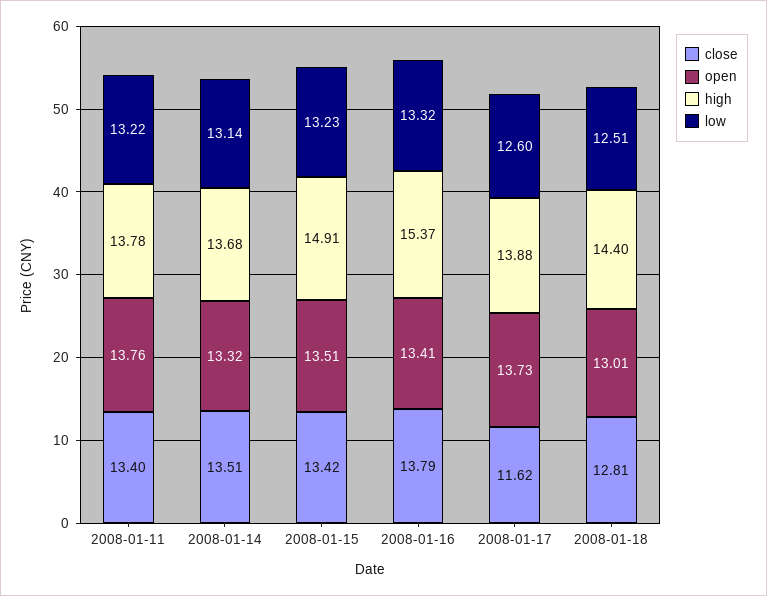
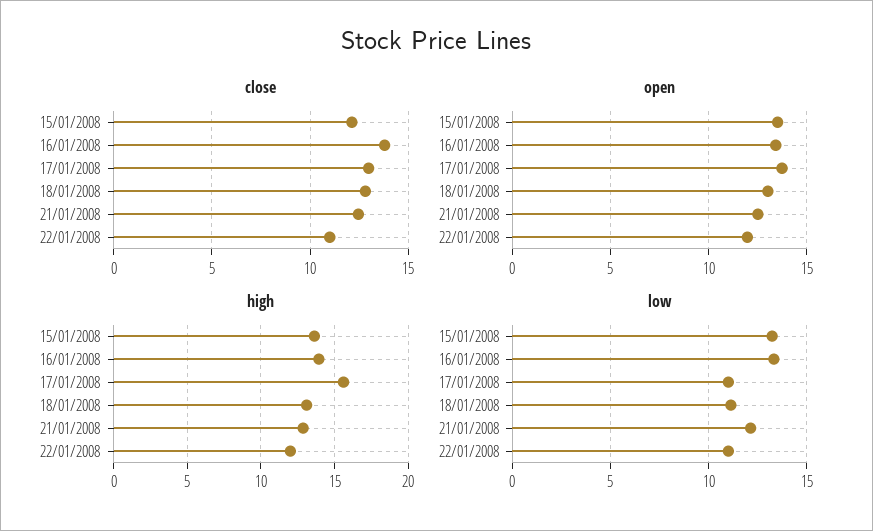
close, 2008-01-11: 13.4 -> none
open, 2008-01-11: 13.76 -> none
high, 2008-01-11: 13.78 -> none
low, 2008-01-11: 13.22 -> none
close, 2008-01-14: 13.51 -> none
open, 2008-01-14: 13.32 -> none
high, 2008-01-14: 13.68 -> none
low, 2008-01-14: 13.14 -> none
close, 2008-01-15: 13.42 -> 12
high, 2008-01-15: 14.91 -> 13.5
high, 2008-01-16: 15.37 -> 14
close, 2008-01-17: 11.62 -> 13
high, 2008-01-17: 13.88 -> 15.5
low, 2008-01-17: 12.6 -> 11
high, 2008-01-18: 14.4 -> 13
low, 2008-01-18: 12.51 -> 11
close, 21/01/2008: none -> 12.5
close, 22/01/2008: none -> 11
open, 21/01/2008: none -> 12.5
open, 22/01/2008: none -> 12
high, 21/01/2008: none -> 13
high, 22/01/2008: none -> 12
low, 21/01/2008: none -> 12
low, 22/01/2008: none -> 11

